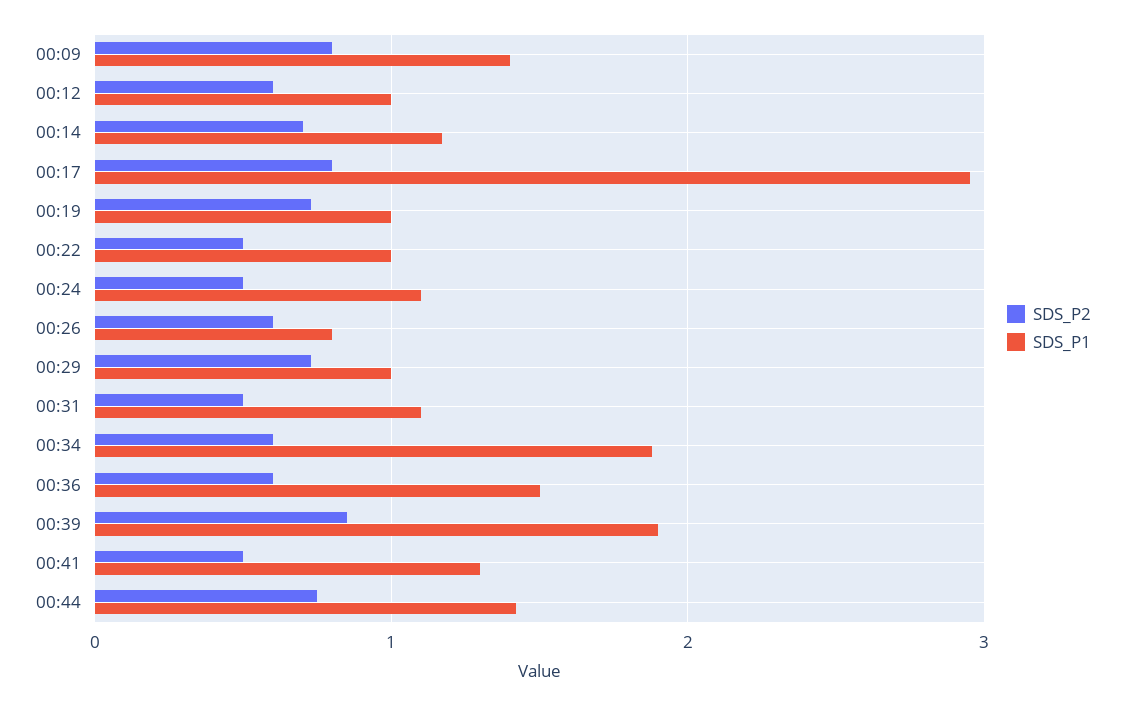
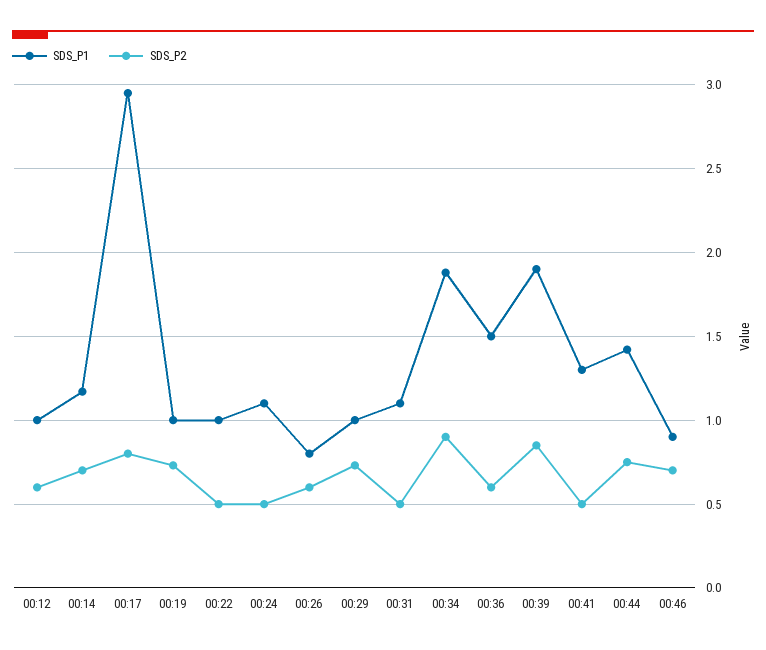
SDS_P2, 00:09: 0.8 -> none
SDS_P1, 00:09: 1.4 -> none
SDS_P2, 00:34: 0.6 -> 0.9
SDS_P1, 00:46: none -> 0.9
SDS_P2, 00:46: none -> 0.7

